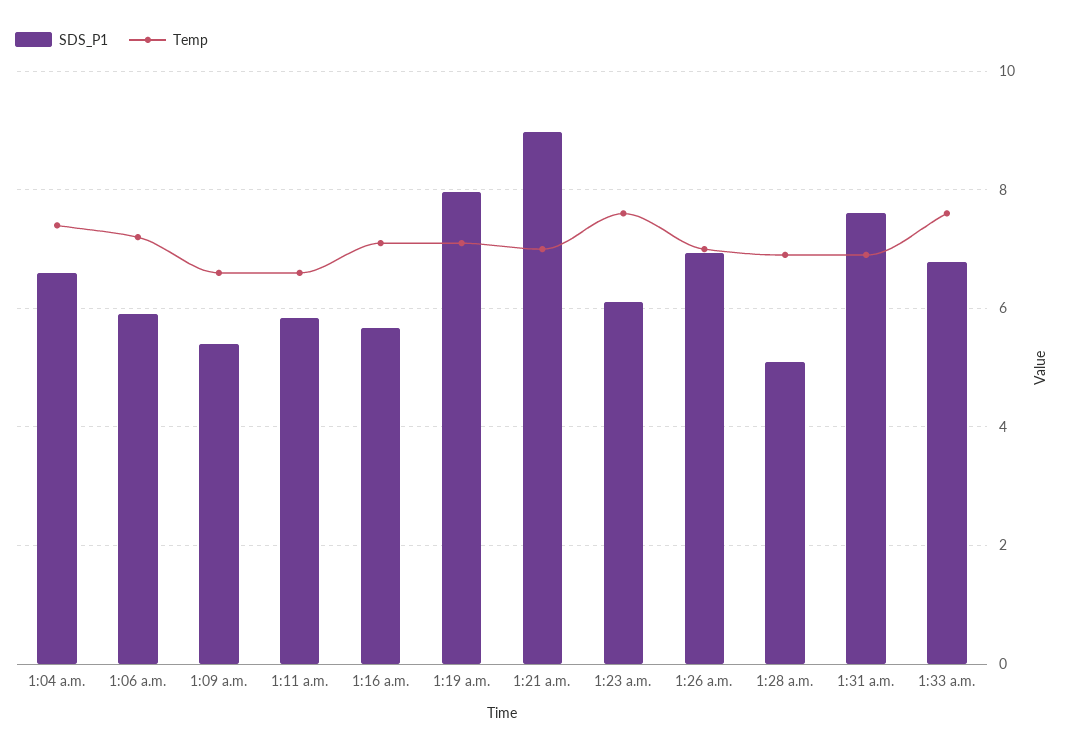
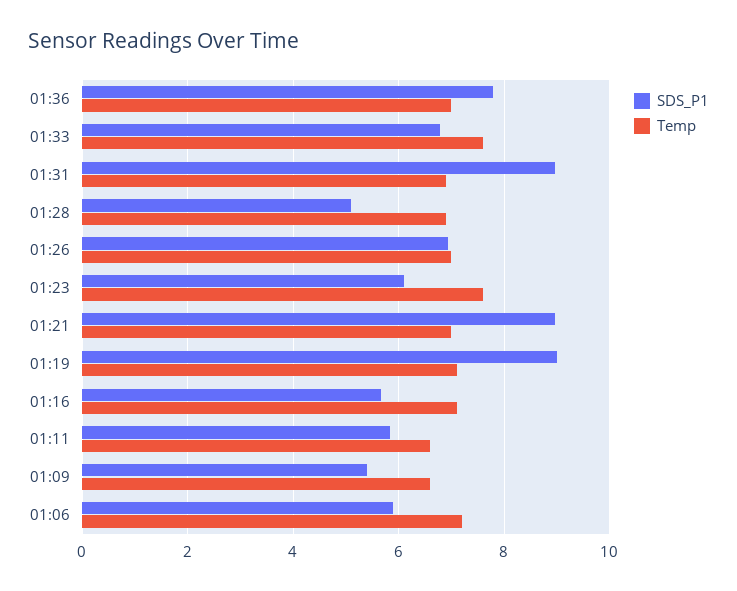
SDS_P1, 1:04 a.m.: 6.6 -> none
Temp, 1:04 a.m.: 7.4 -> none
SDS_P1, 1:19 a.m.: 8 -> 9
SDS_P1, 1:31 a.m.: 7.6 -> 9
SDS_P1, 01:36: none -> 7.8
Temp, 01:36: none -> 7

